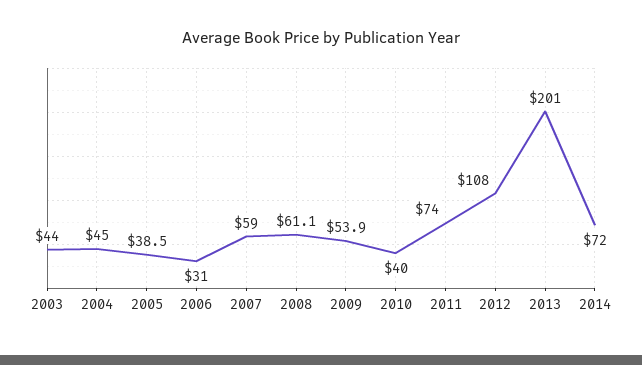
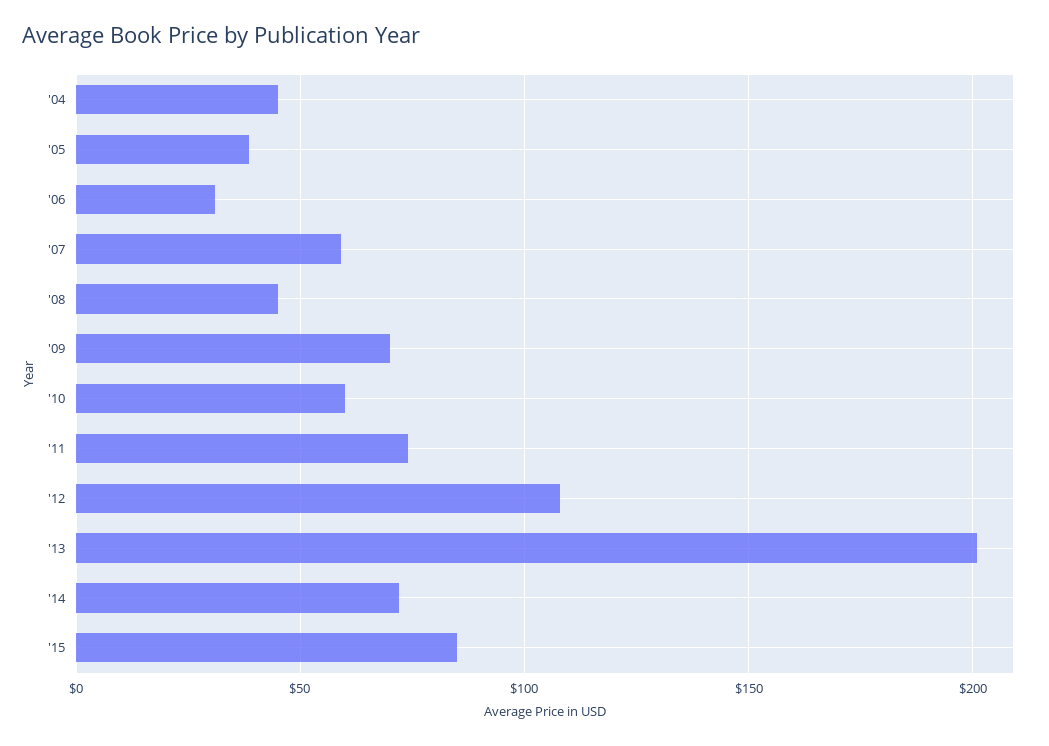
2003: 44 -> none
2008: 61.1 -> 45
2009: 53.9 -> 70
2010: 40 -> 60
'15: none -> 85

